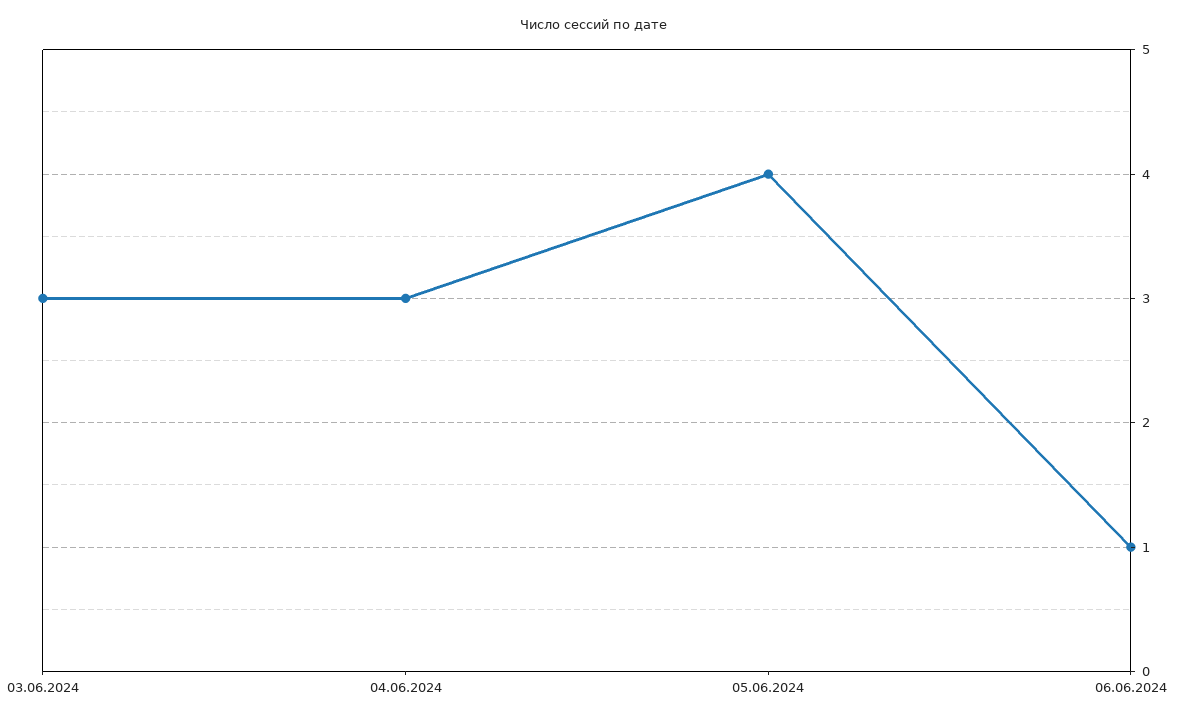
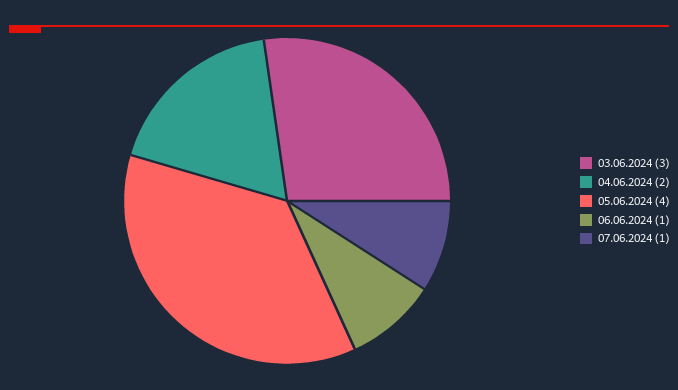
04.06.2024: 3 -> 2
07.06.2024: none -> 1

